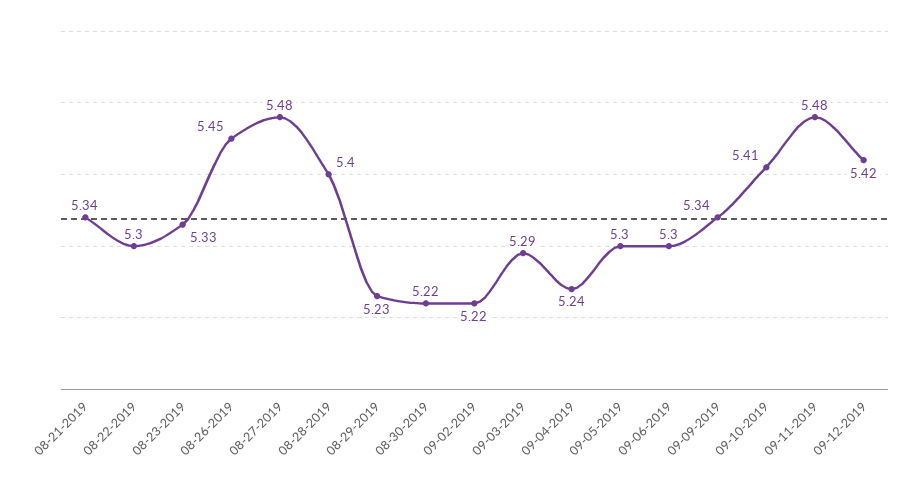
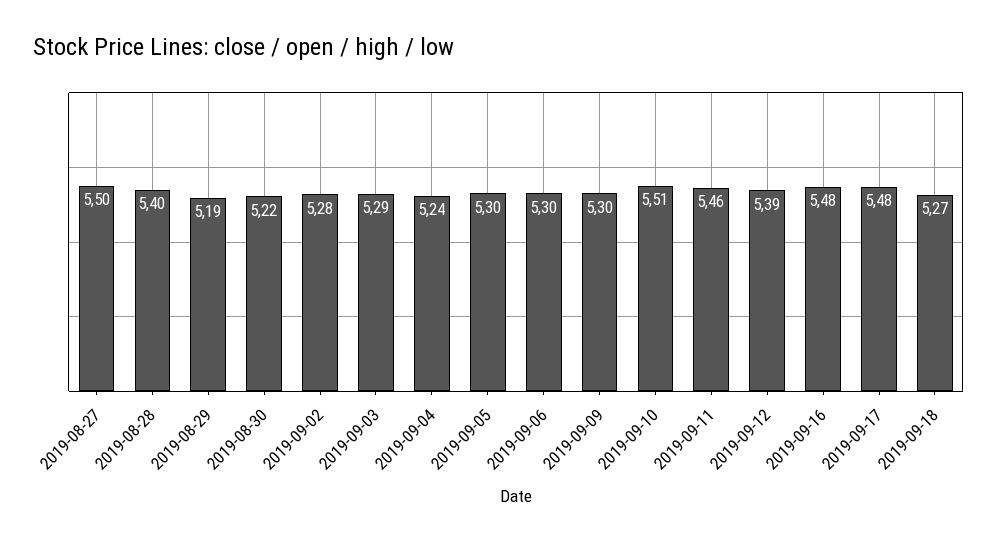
08-21-2019: 5.34 -> none
08-22-2019: 5.3 -> none
08-23-2019: 5.33 -> none
08-26-2019: 5.45 -> none
08-27-2019: 5.48 -> 5.5
08-29-2019: 5.23 -> 5.19
09-02-2019: 5.22 -> 5.28
09-09-2019: 5.34 -> 5.3
09-10-2019: 5.41 -> 5.51
09-11-2019: 5.48 -> 5.46
09-12-2019: 5.42 -> 5.39
2019-09-16: none -> 5.48
2019-09-17: none -> 5.48
2019-09-18: none -> 5.27

